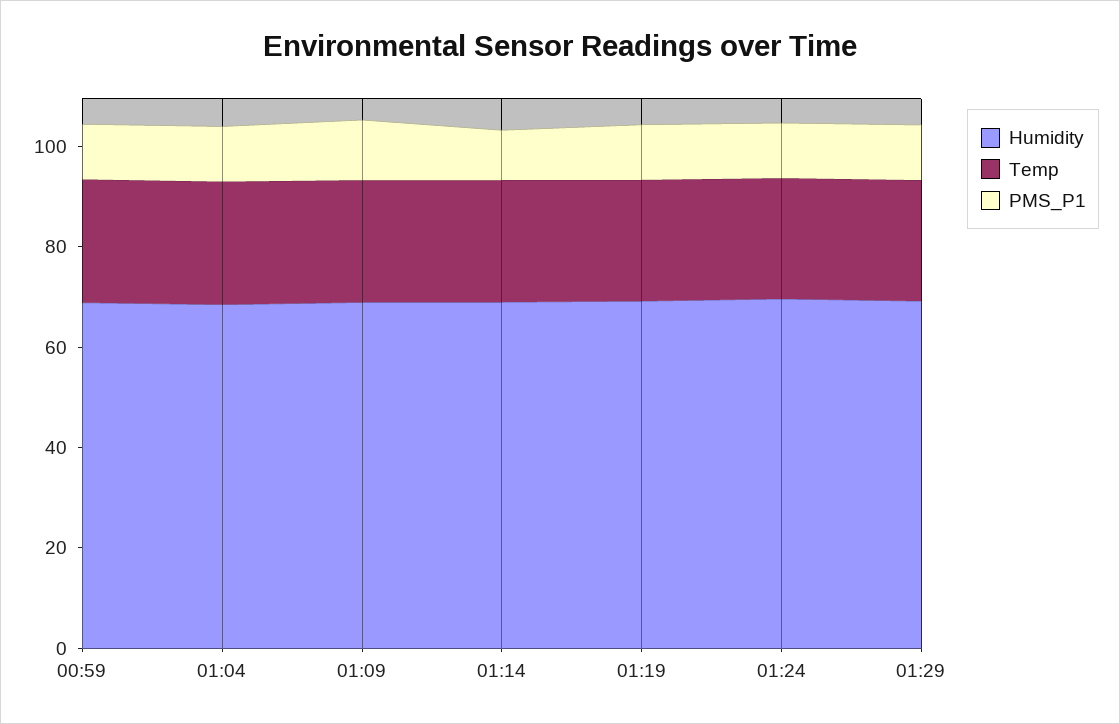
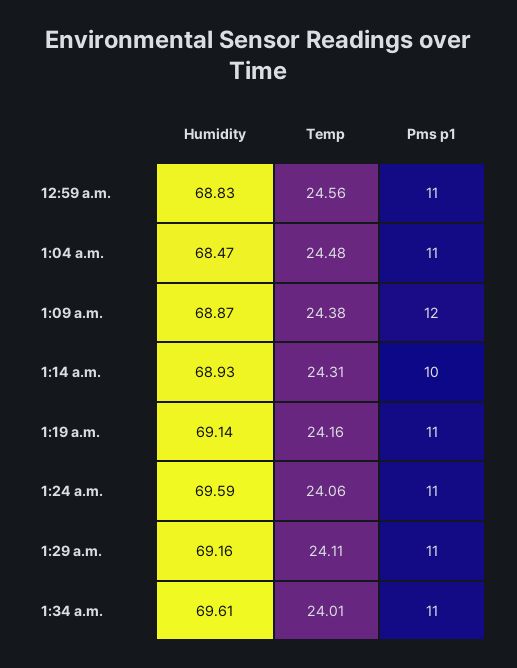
Humidity, 1:34 a.m.: none -> 69.61
Temp, 1:34 a.m.: none -> 24.01
PMS_P1, 1:34 a.m.: none -> 11

